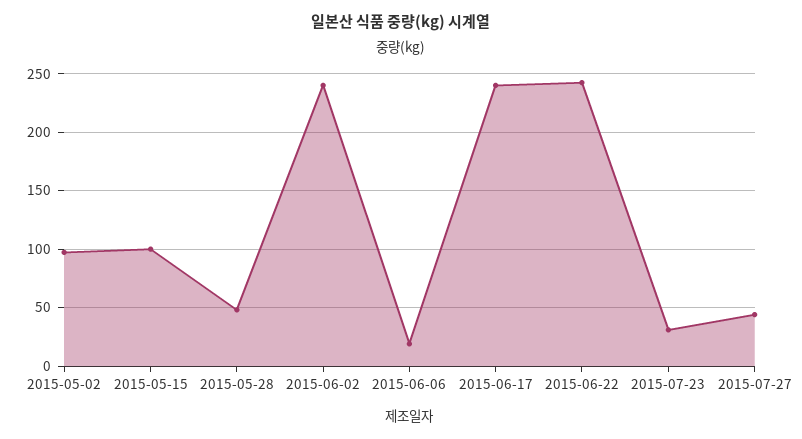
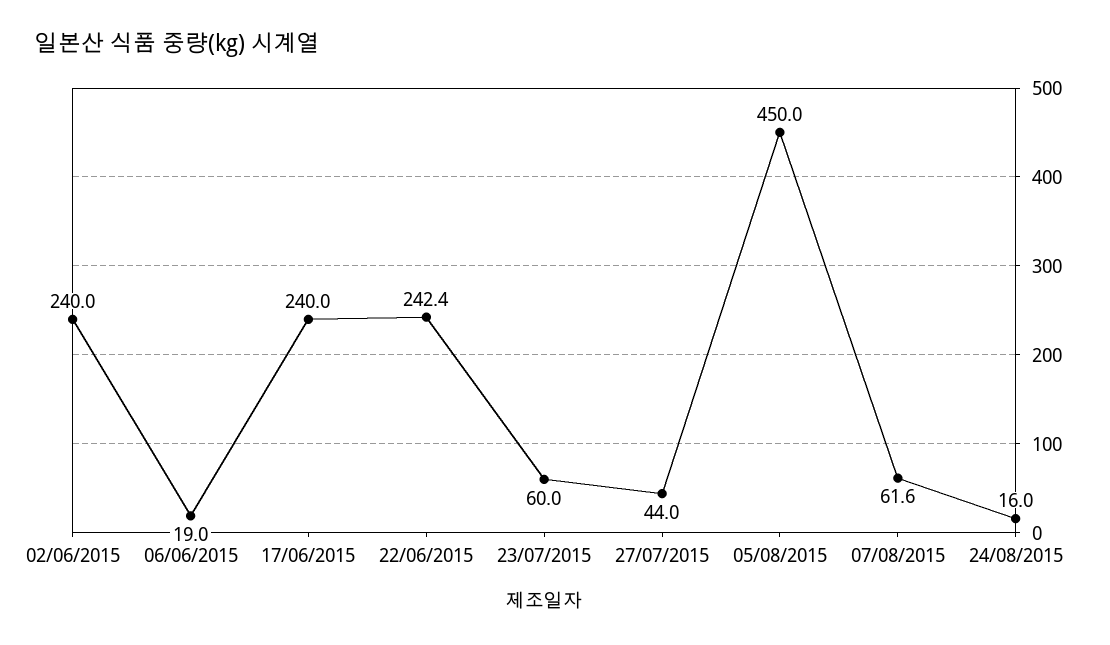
2015-05-02: 100 -> none
2015-05-15: 100 -> none
2015-05-28: 50 -> none
2015-07-23: 30 -> 60
05/08/2015: none -> 450
07/08/2015: none -> 61.6
24/08/2015: none -> 16

